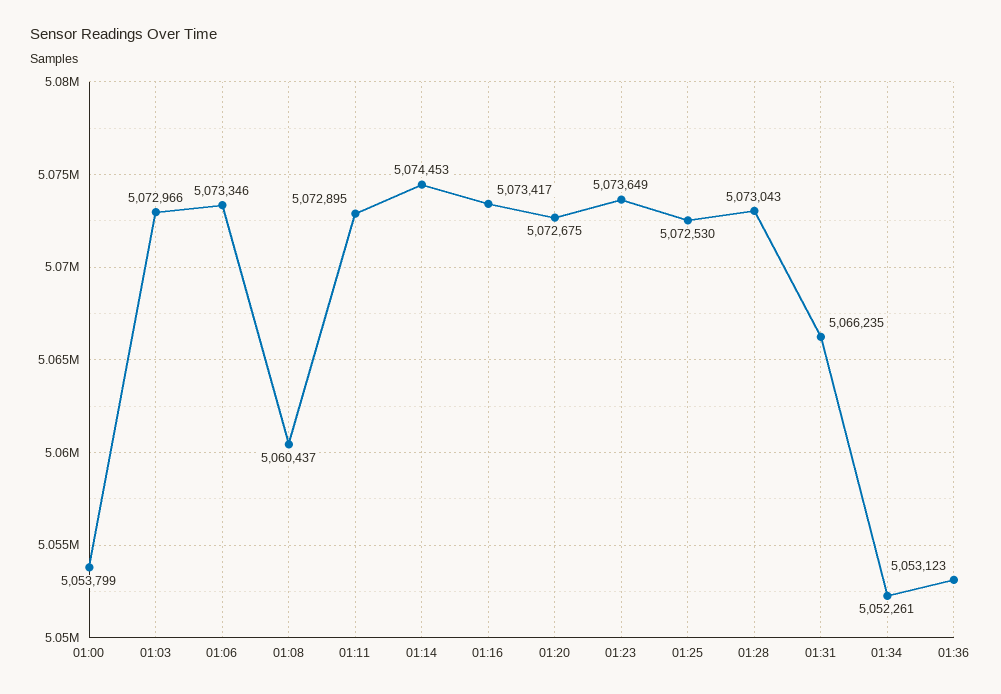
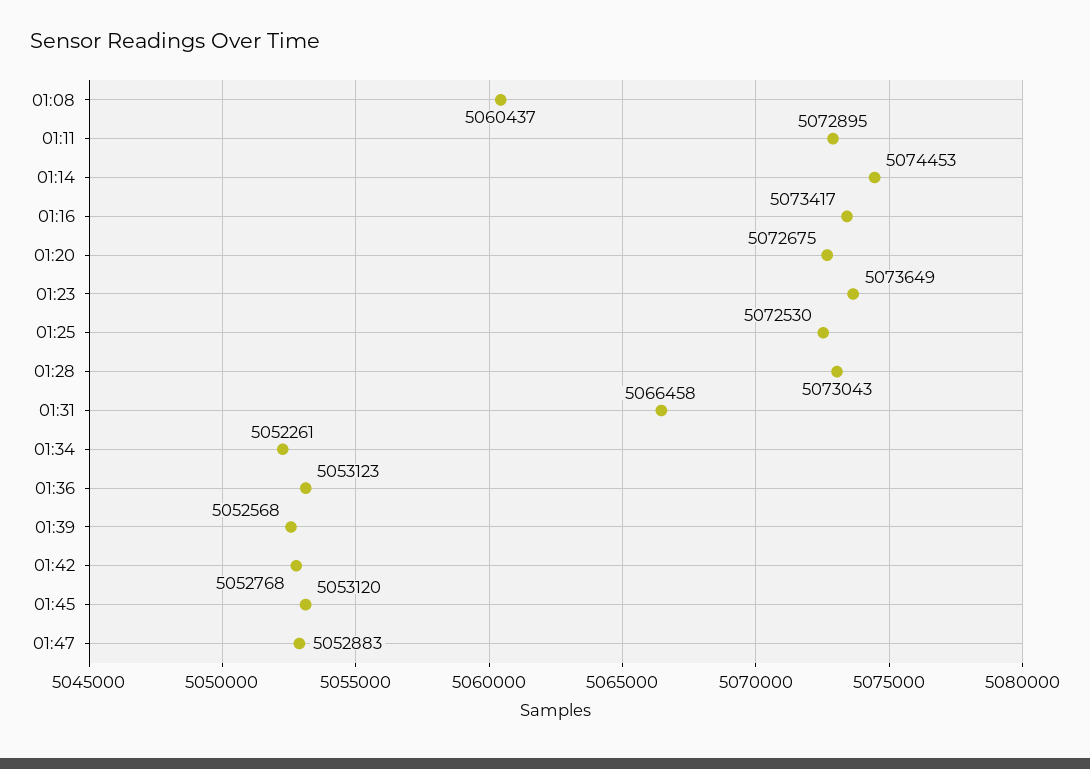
01:00: 5053799 -> none
01:03: 5072966 -> none
01:06: 5073346 -> none
01:31: 5066235 -> 5066458
01:39: none -> 5052568
01:42: none -> 5052768
01:45: none -> 5053120
01:47: none -> 5052883

